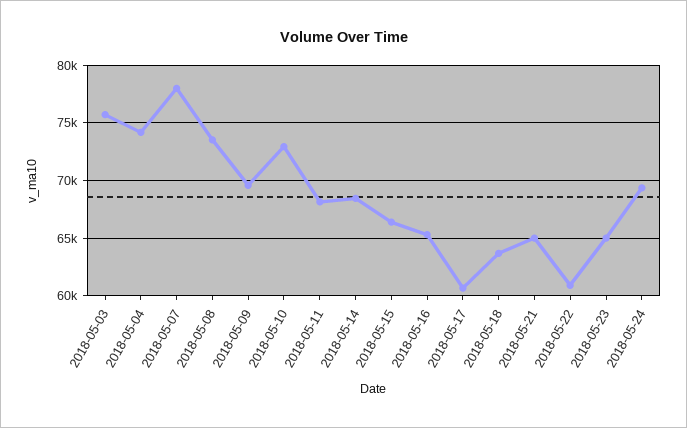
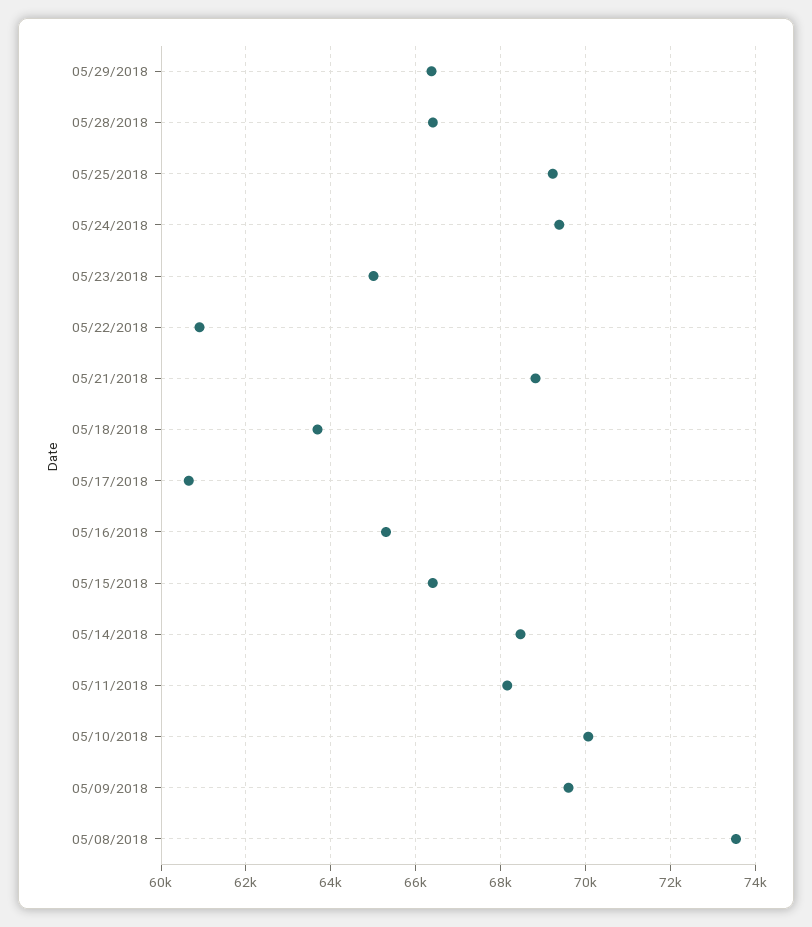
2018-05-03: 76000 -> none
2018-05-04: 74000 -> none
2018-05-07: 78000 -> none
2018-05-10: 73000 -> 70000
2018-05-21: 65000 -> 68800
05/29/2018: none -> 66400
05/28/2018: none -> 66400
05/25/2018: none -> 69200

